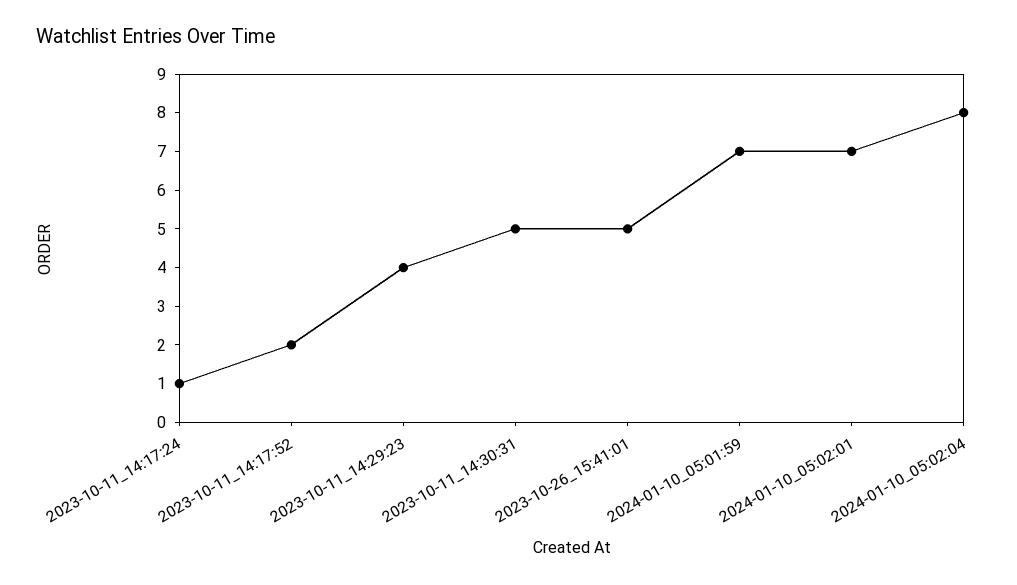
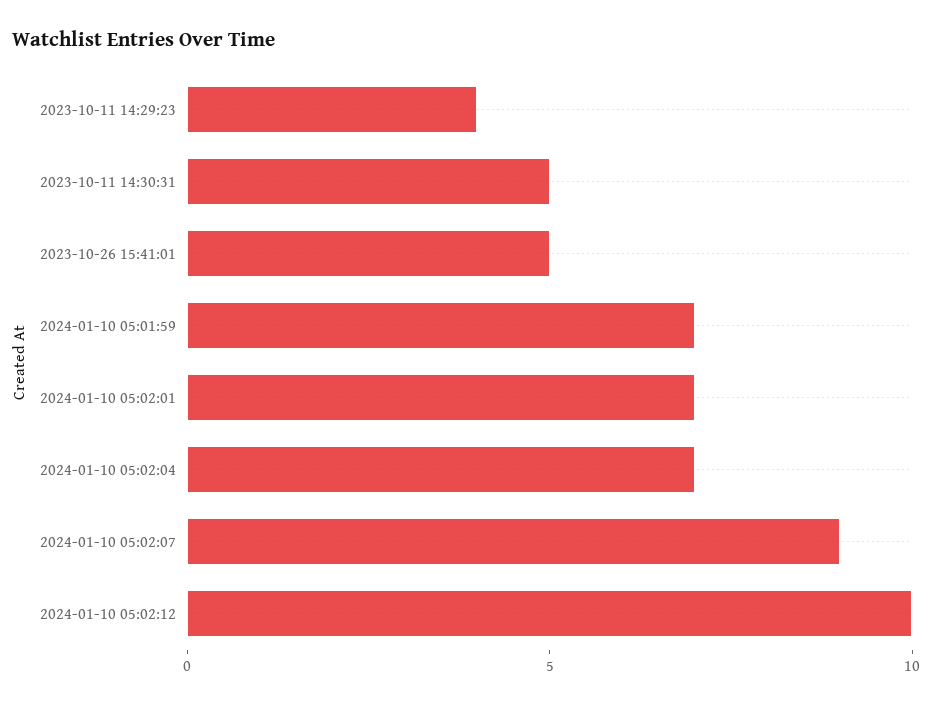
2023-10-11_14:17:24: 1 -> none
2023-10-11_14:17:52: 2 -> none
2024-01-10_05:02:04: 8 -> 7
2024-01-10 05:02:07: none -> 9
2024-01-10 05:02:12: none -> 10

